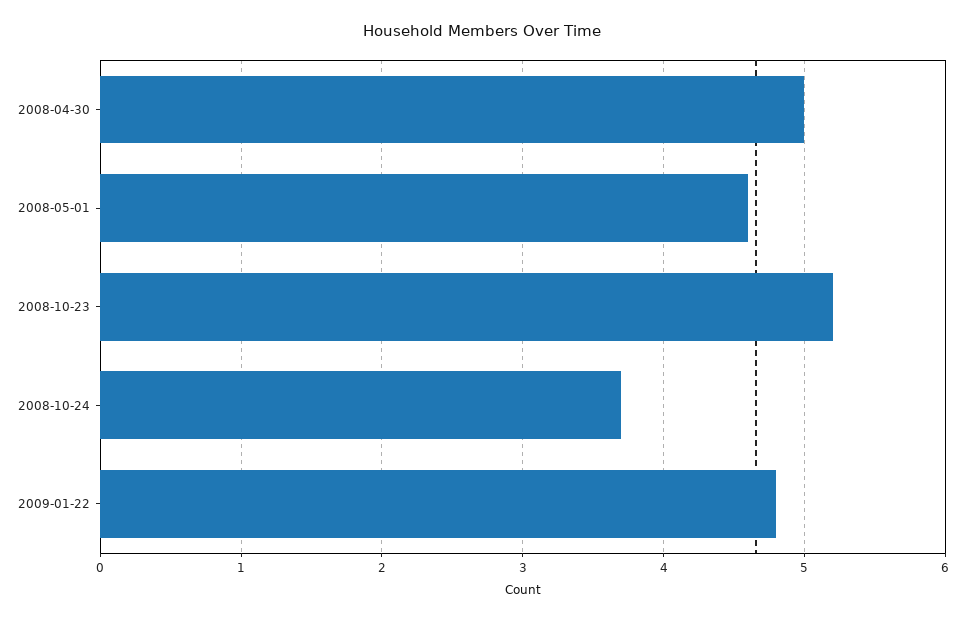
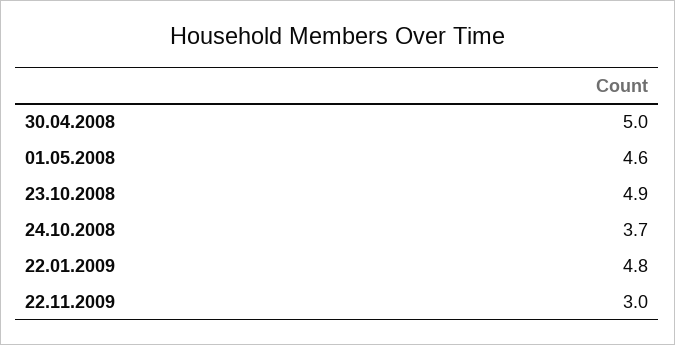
2008-10-23: 5.2 -> 4.9
22.11.2009: none -> 3

